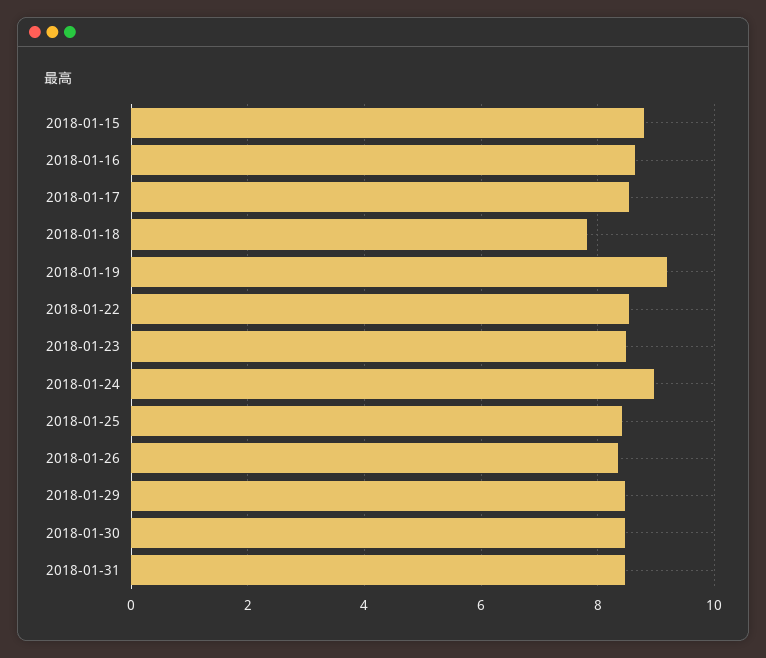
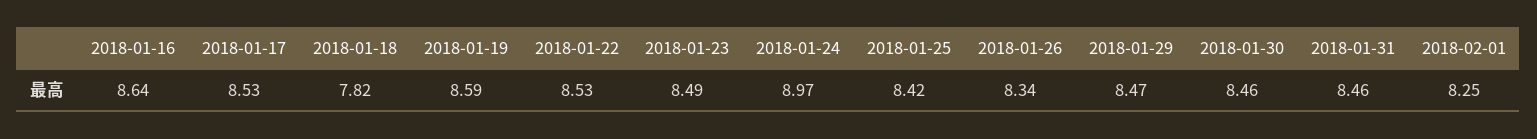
2018-01-15: 8.8 -> none
2018-01-19: 9.2 -> 8.59
2018-02-01: none -> 8.25

